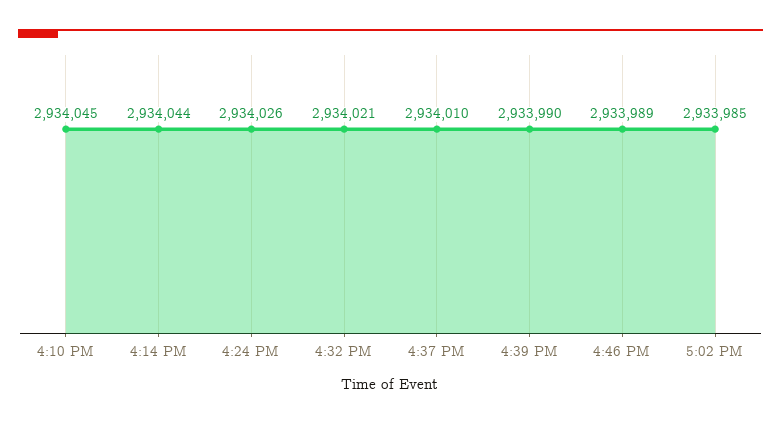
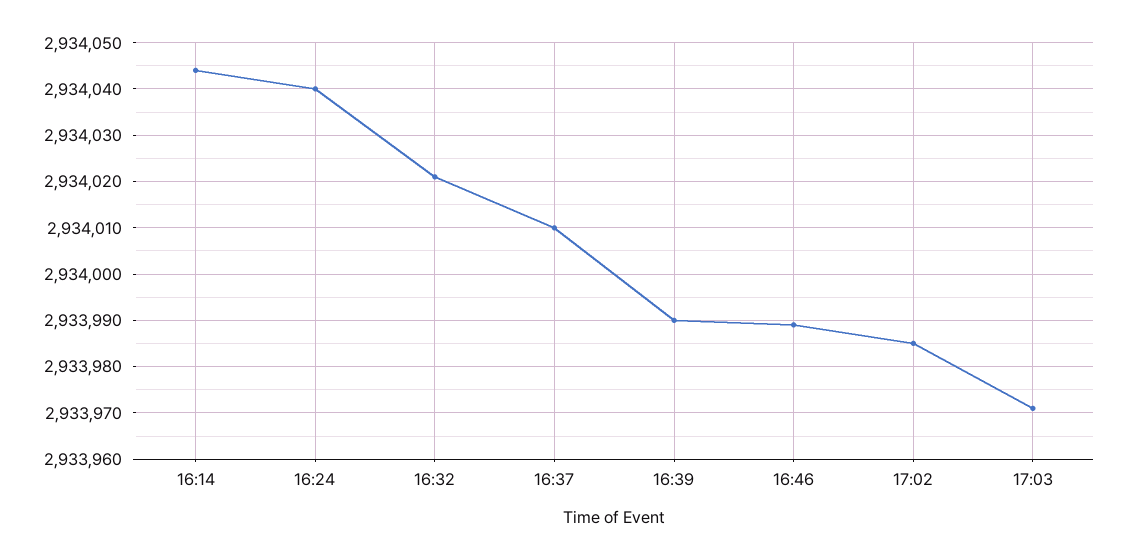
4:10 PM: 2934045 -> none
4:24 PM: 2934026 -> 2934040
17:03: none -> 2933970

